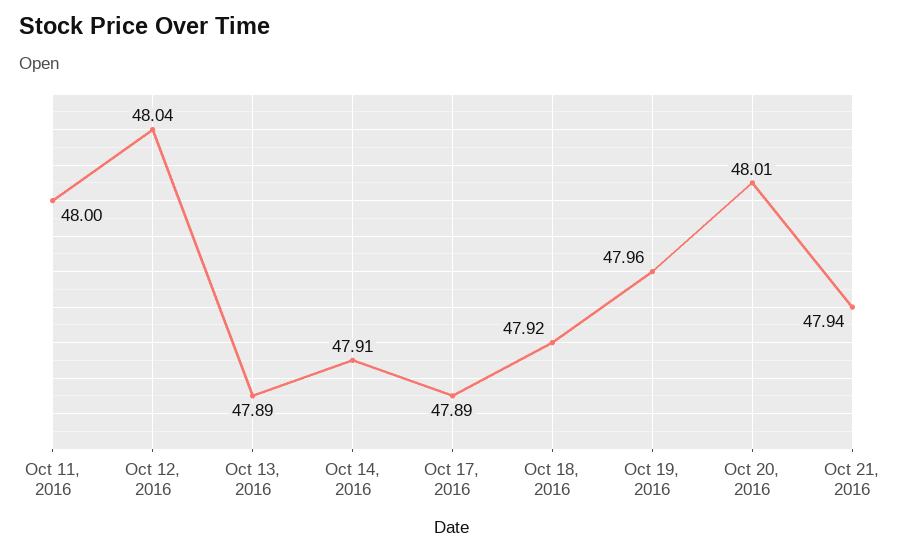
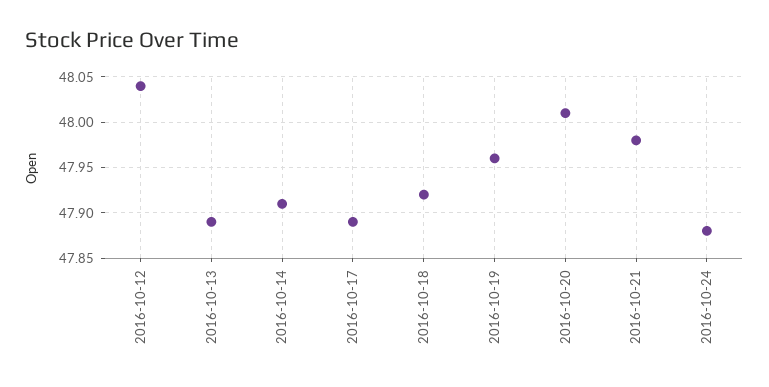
Oct 11, 2016: 48 -> none
Oct 21, 2016: 47.94 -> 47.98
2016-10-24: none -> 47.88

